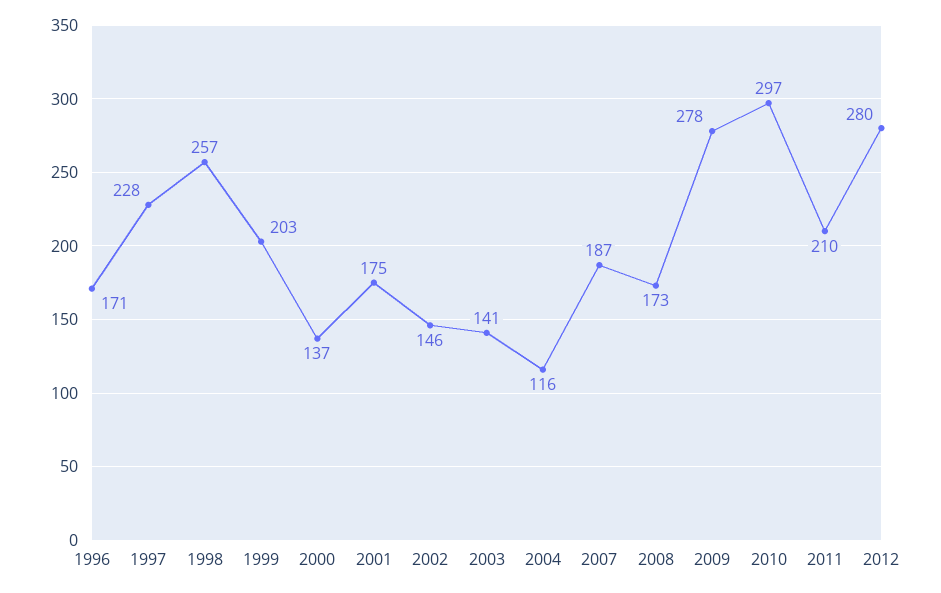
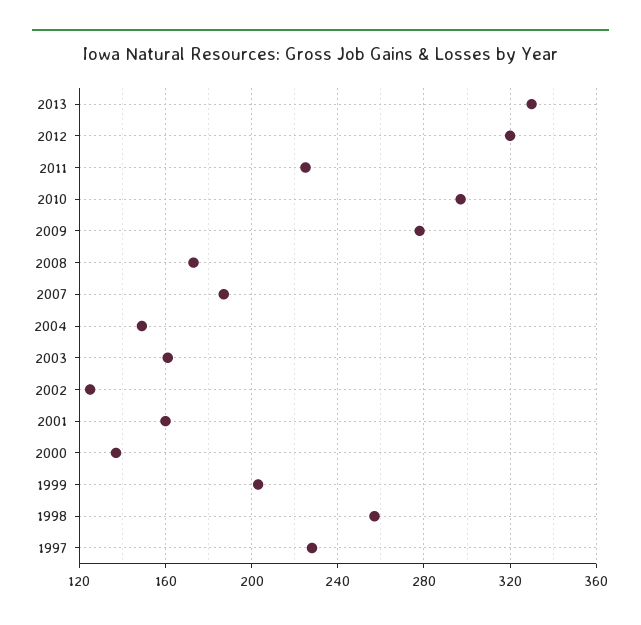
1996: 171 -> none
2001: 175 -> 160
2002: 146 -> 125
2003: 141 -> 160
2004: 116 -> 150
2011: 210 -> 225
2012: 280 -> 320
2013: none -> 330

